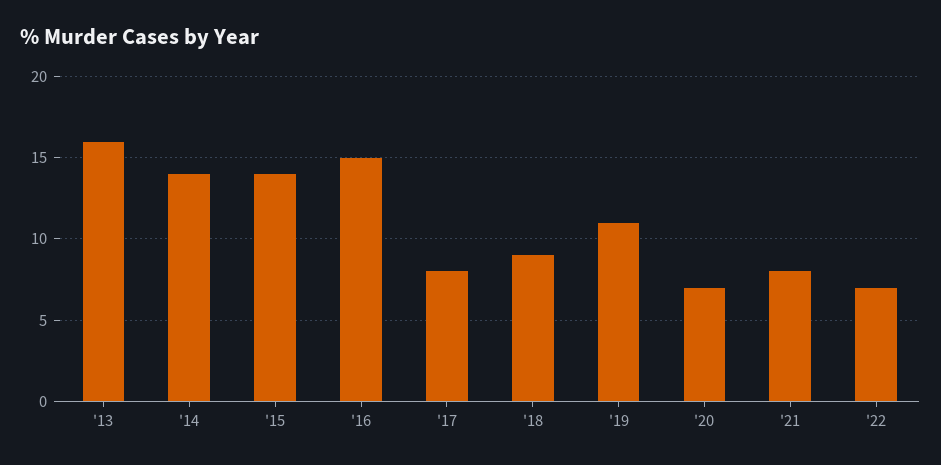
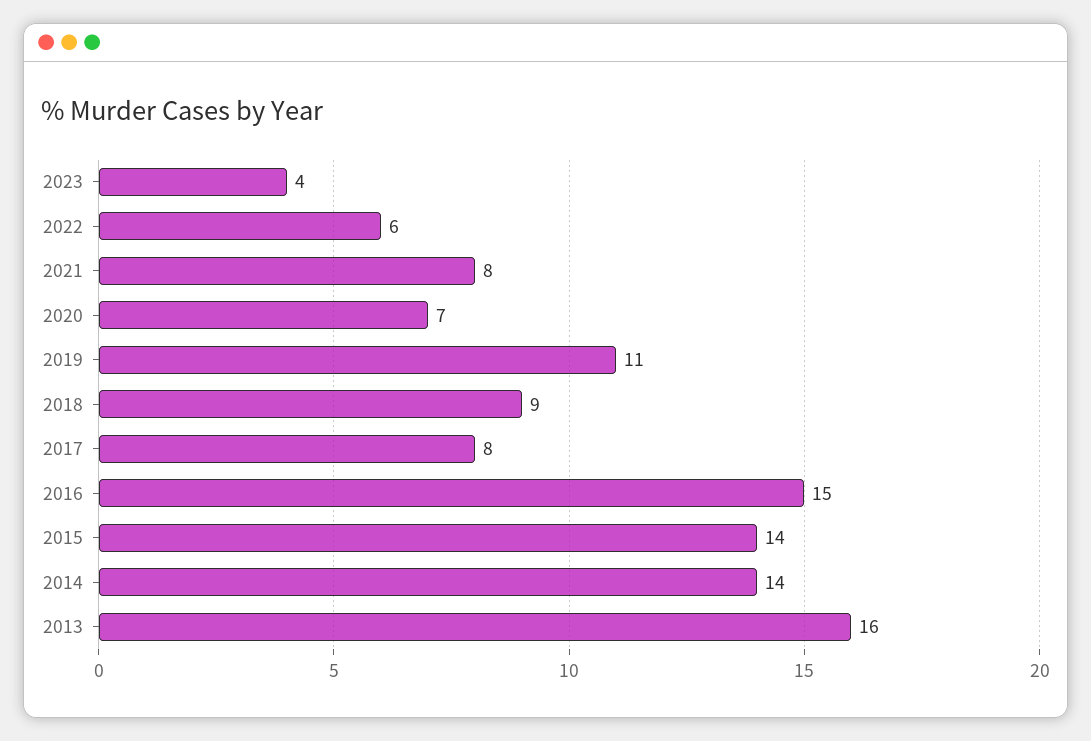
'22: 7 -> 6
2023: none -> 4

